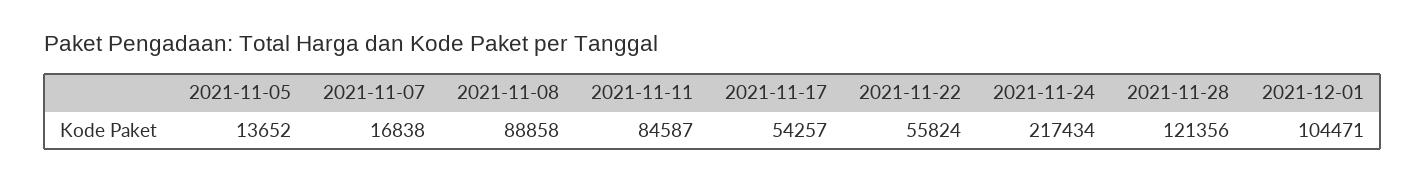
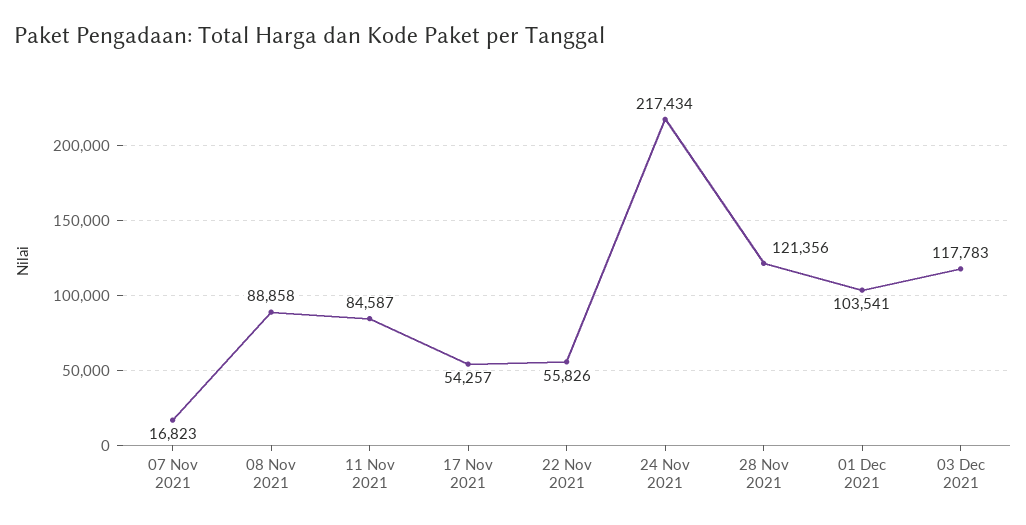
2021-11-05: 13652 -> none
2021-11-07: 16838 -> 16823
2021-11-22: 55824 -> 55826
2021-12-01: 104471 -> 103541
03 Dec 2021: none -> 117783

